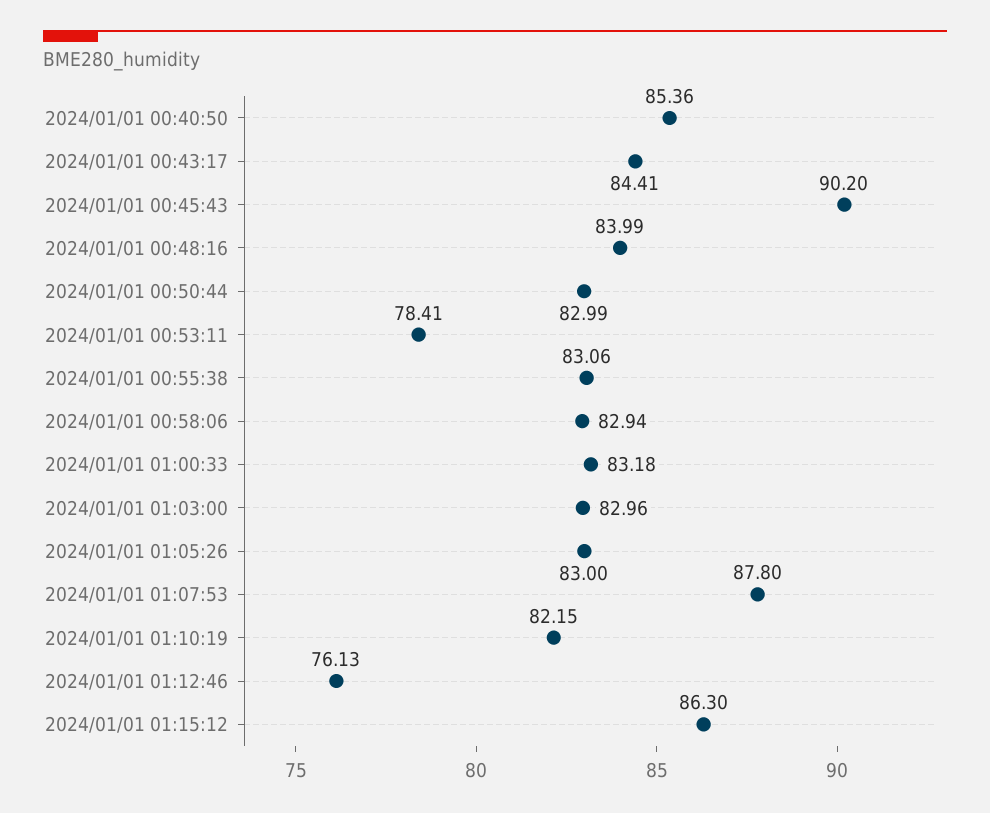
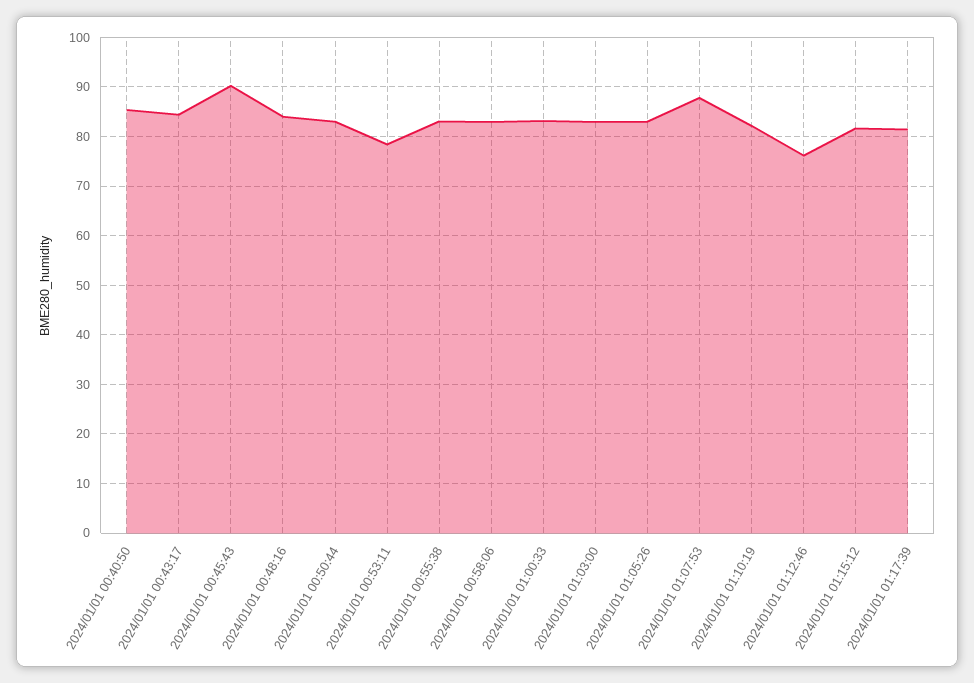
2024/01/01 01:15:12: 86.3 -> 82
2024/01/01 01:17:39: none -> 82

